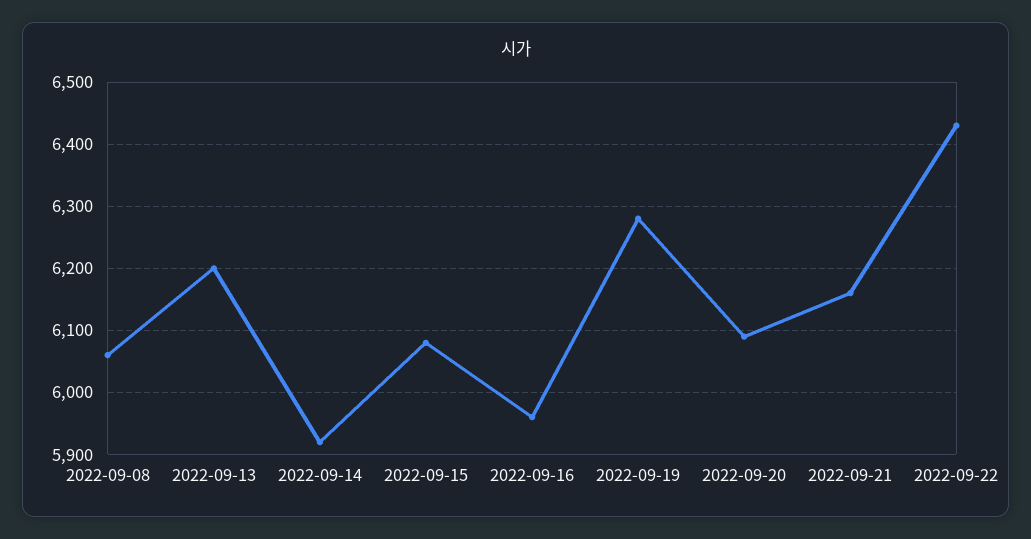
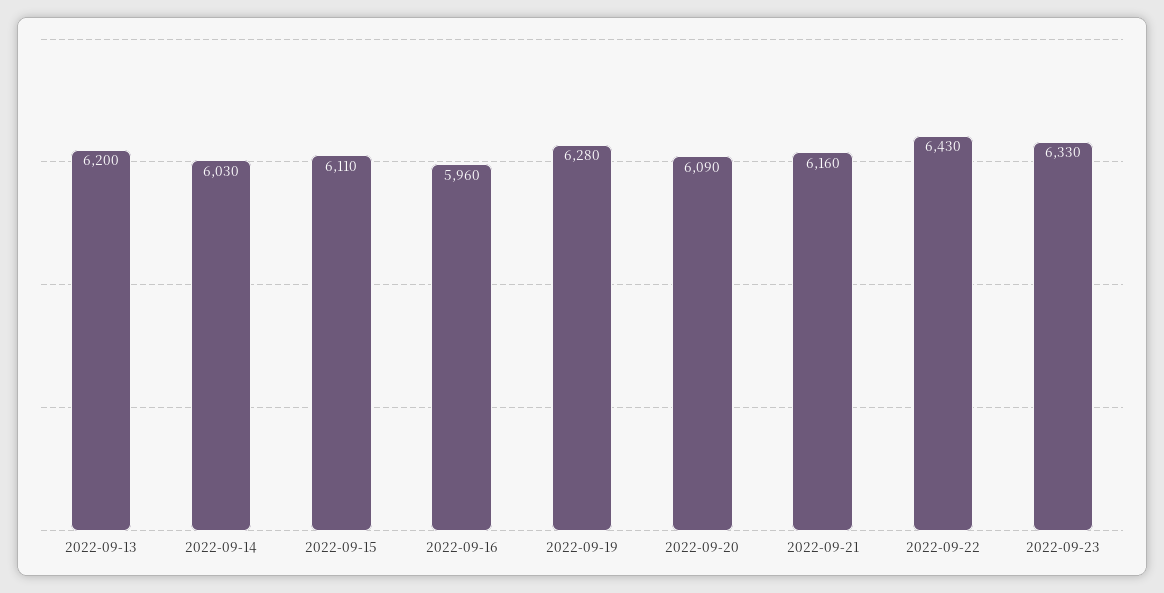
2022-09-08: 6060 -> none
2022-09-14: 5920 -> 6030
2022-09-15: 6080 -> 6110
2022-09-23: none -> 6330

